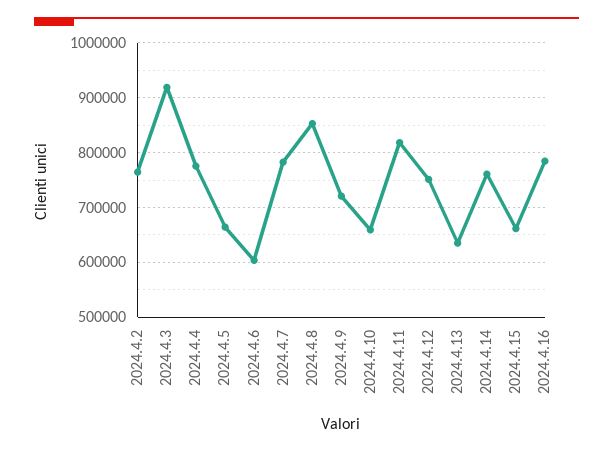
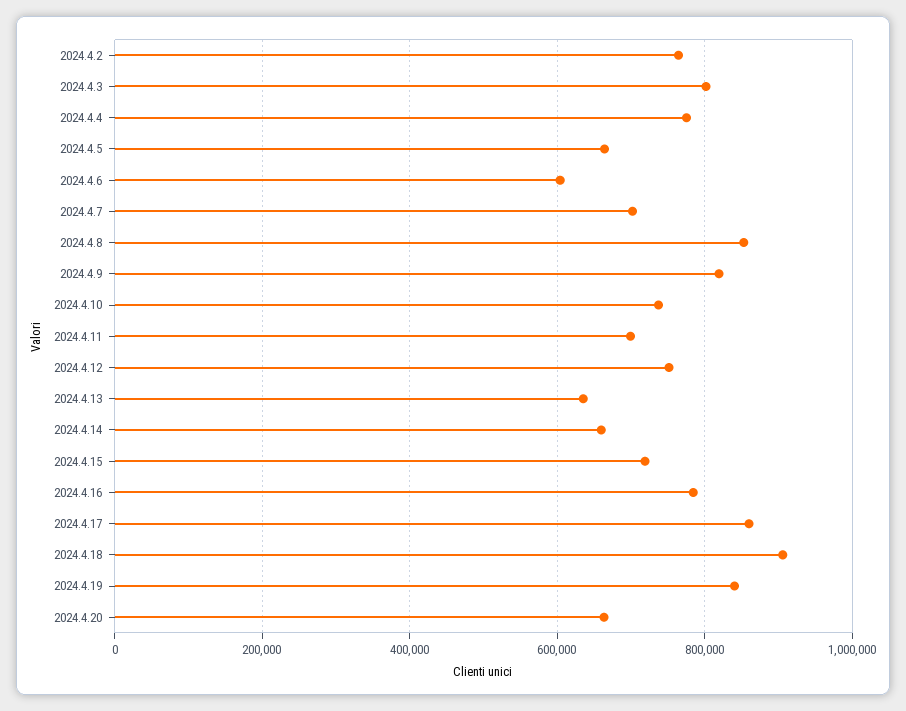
2024.4.3: 920000 -> 800000
2024.4.7: 780000 -> 700000
2024.4.9: 720000 -> 820000
2024.4.10: 660000 -> 740000
2024.4.11: 820000 -> 700000
2024.4.14: 760000 -> 660000
2024.4.15: 660000 -> 720000
2024.4.17: none -> 860000
2024.4.18: none -> 900000
2024.4.19: none -> 840000
2024.4.20: none -> 660000

